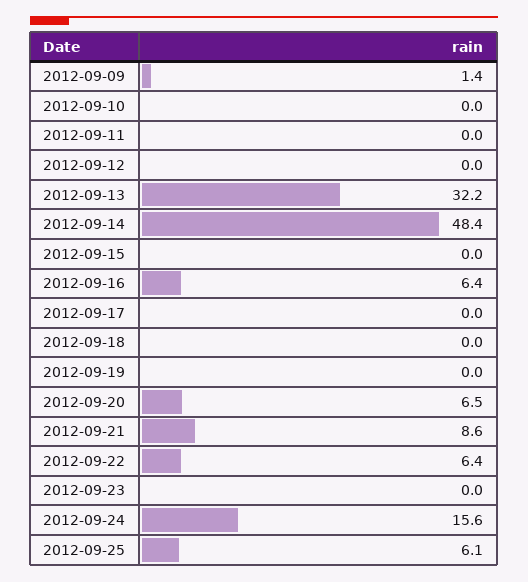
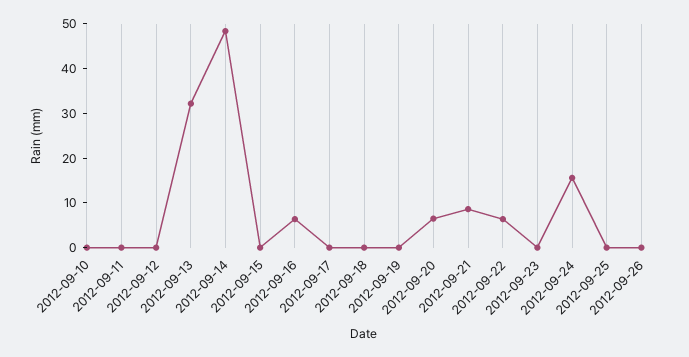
2012-09-09: 1.4 -> none
2012-09-25: 6.1 -> 0
2012-09-26: none -> 0

